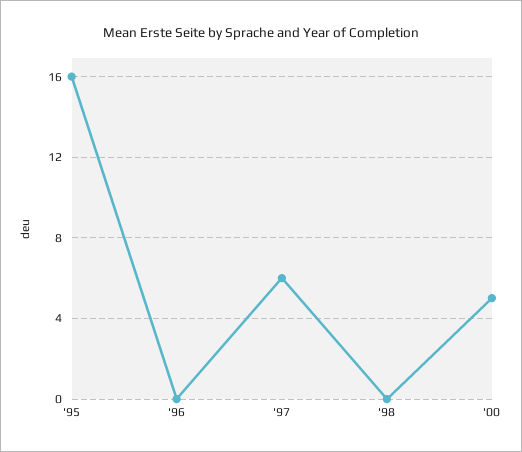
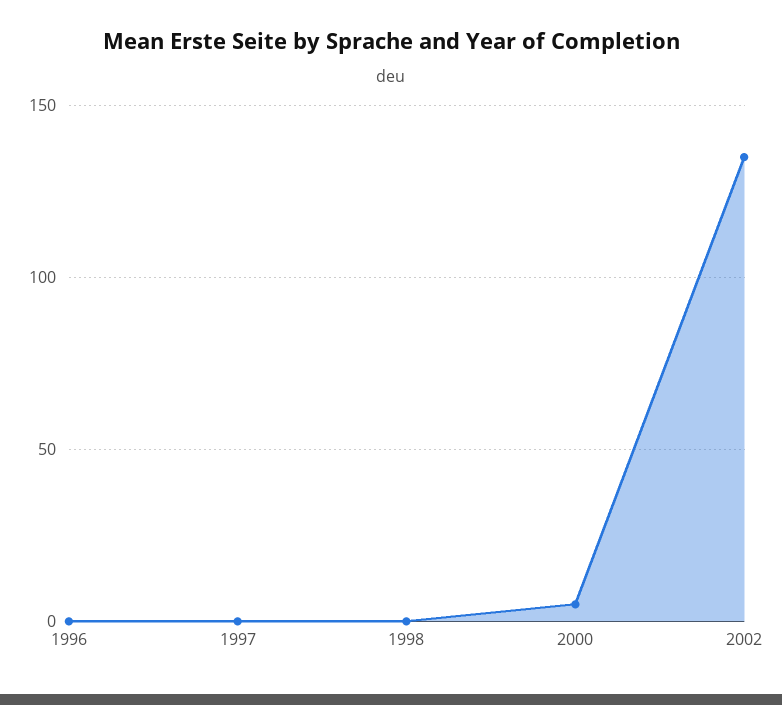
'95: 16 -> none
'97: 6 -> 0
2002: none -> 135

